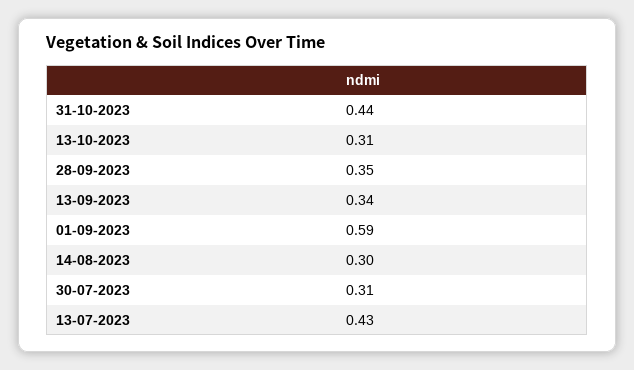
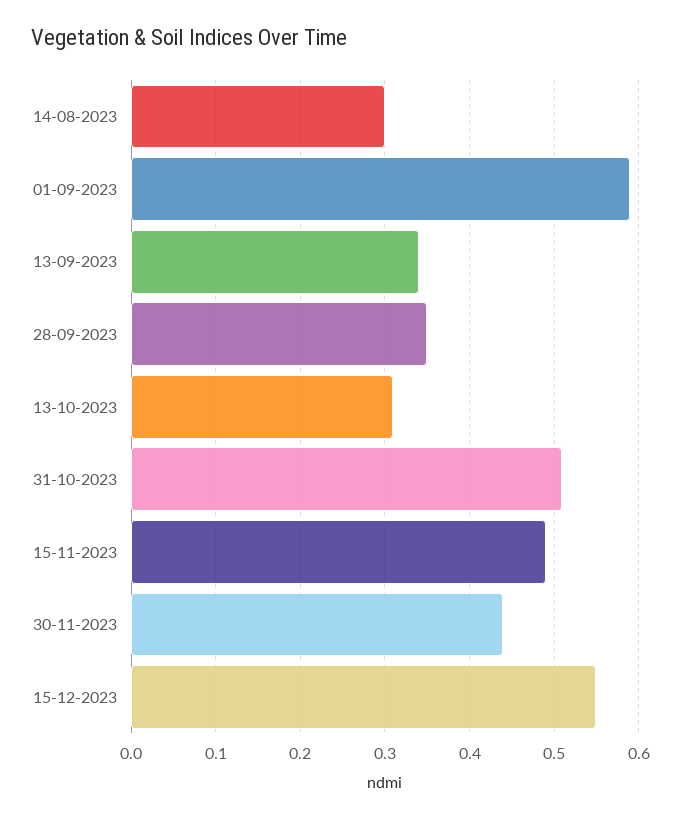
31-10-2023: 0.44 -> 0.51
30-07-2023: 0.31 -> none
13-07-2023: 0.43 -> none
15-11-2023: none -> 0.49
30-11-2023: none -> 0.44
15-12-2023: none -> 0.55

